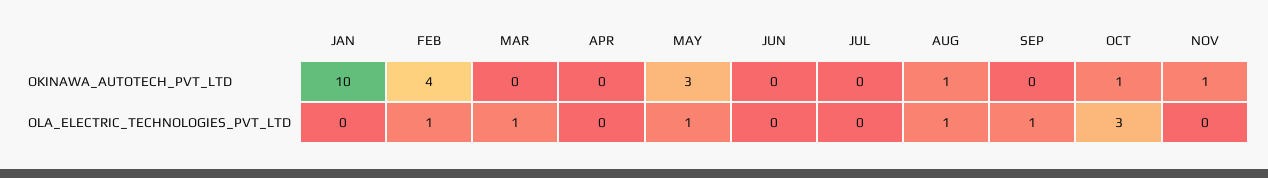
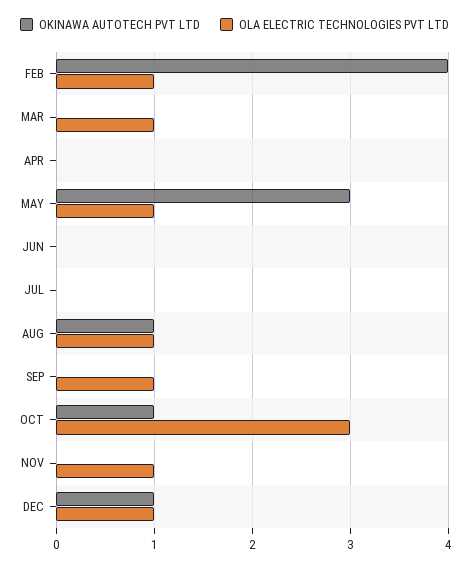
OKINAWA_AUTOTECH_PVT_LTD, JAN: 10 -> none
OKINAWA_AUTOTECH_PVT_LTD, NOV: 1 -> 0
OLA_ELECTRIC_TECHNOLOGIES_PVT_LTD, JAN: 0 -> none
OLA_ELECTRIC_TECHNOLOGIES_PVT_LTD, NOV: 0 -> 1
OKINAWA_AUTOTECH_PVT_LTD, DEC: none -> 1
OLA_ELECTRIC_TECHNOLOGIES_PVT_LTD, DEC: none -> 1

